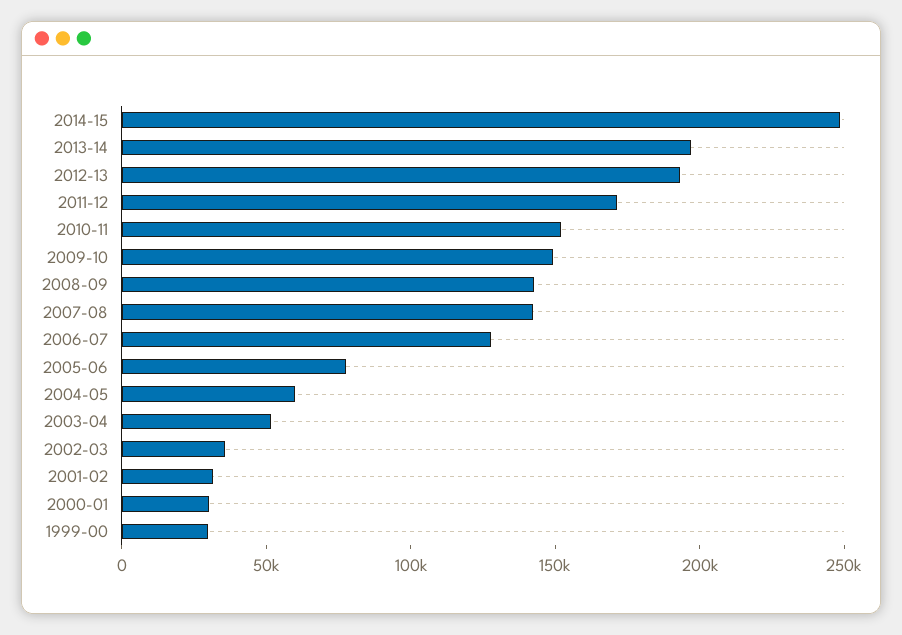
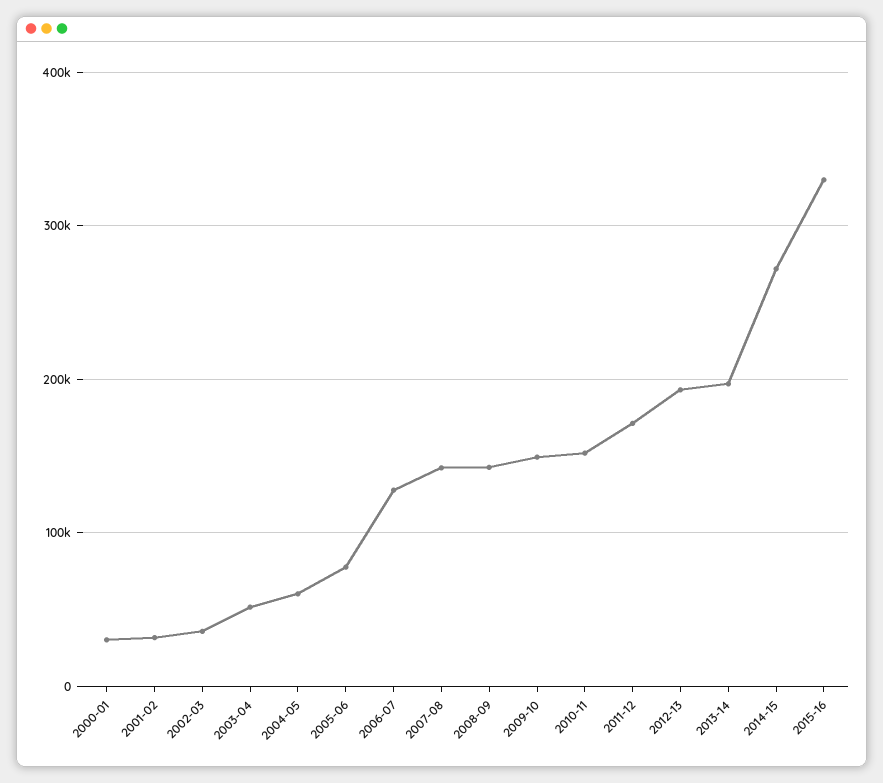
2014-15: 250000 -> 270000
1999-00: 30000 -> none
2015-16: none -> 330000

